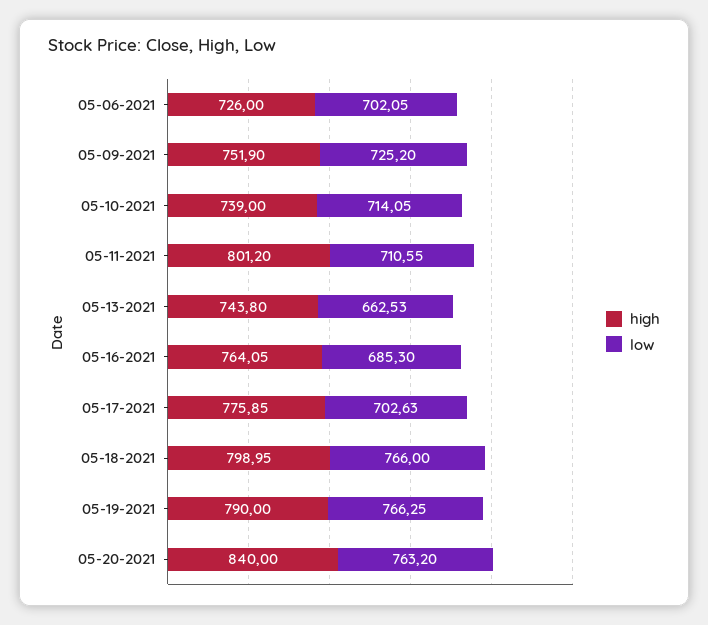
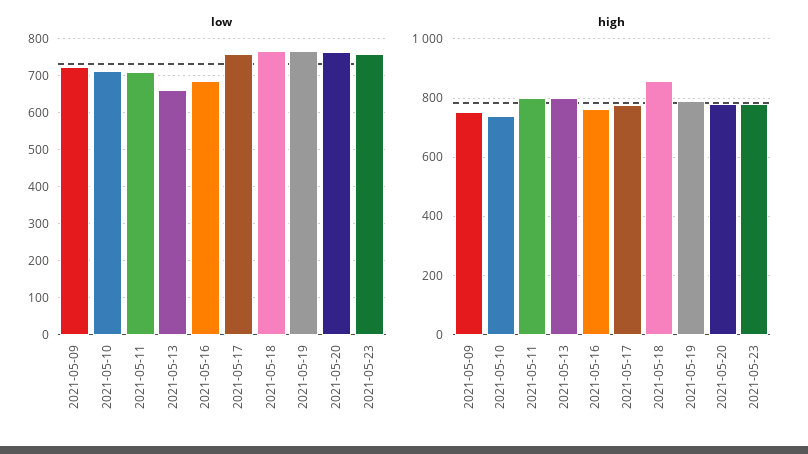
high, 05-06-2021: 726 -> none
low, 05-06-2021: 702.05 -> none
high, 05-13-2021: 743.8 -> 800
low, 05-17-2021: 702.63 -> 760
high, 05-18-2021: 798.95 -> 850
high, 05-20-2021: 840 -> 775
low, 2021-05-23: none -> 760
high, 2021-05-23: none -> 775

